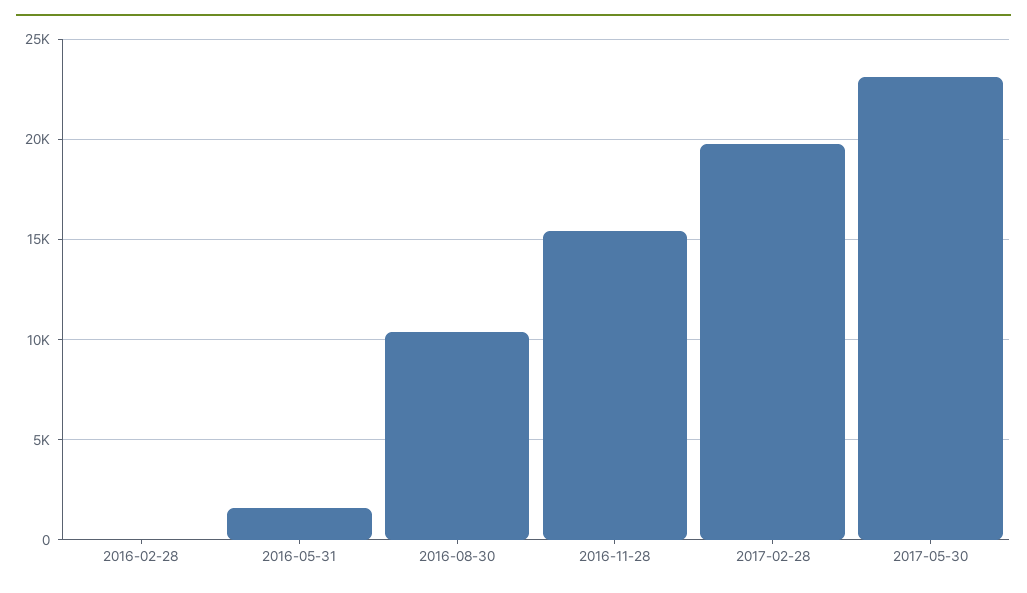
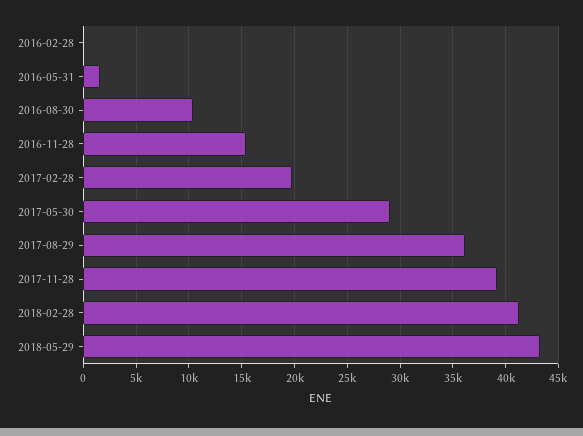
2017-05-30: 23000 -> 29000
2017-08-29: none -> 36000
2017-11-28: none -> 39000
2018-02-28: none -> 41000
2018-05-29: none -> 43000

